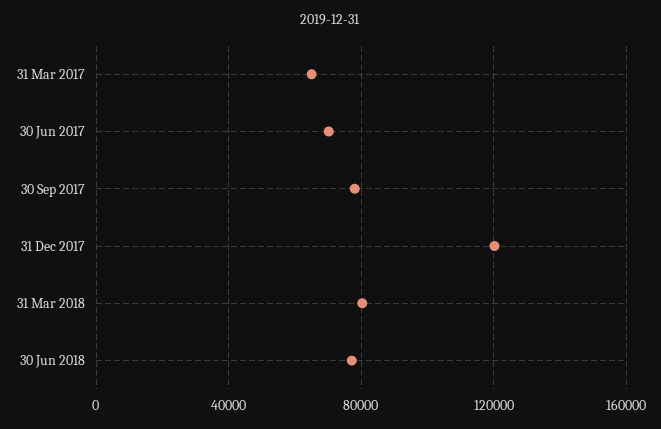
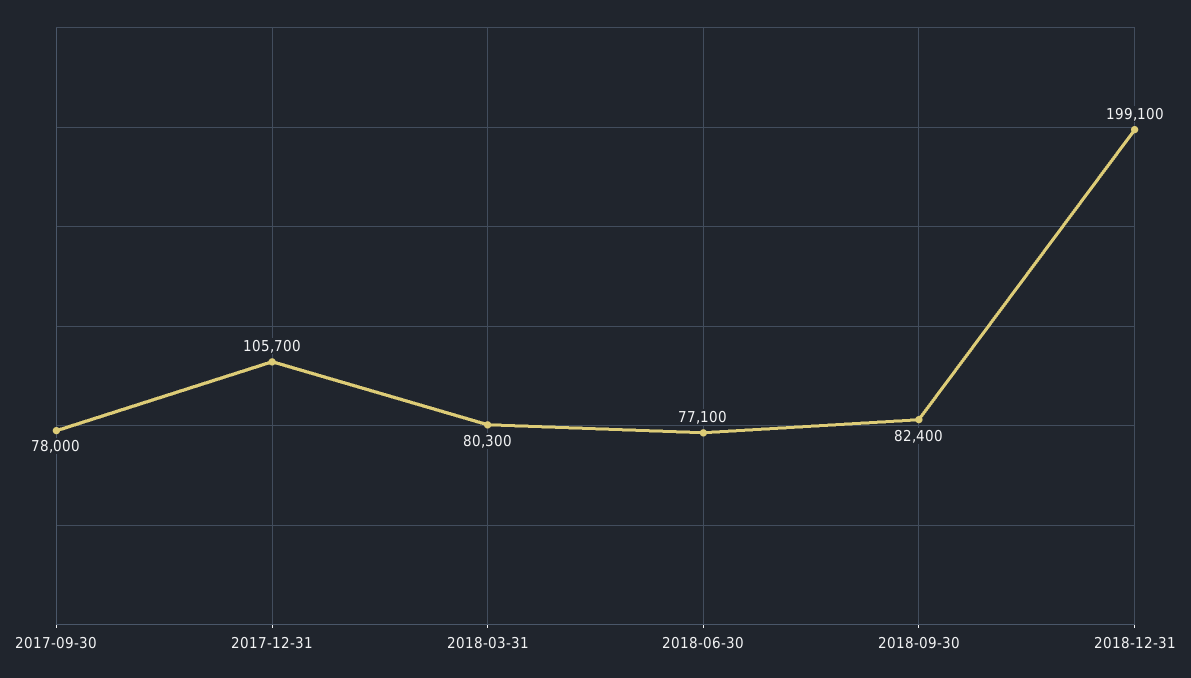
31 Mar 2017: 65000 -> none
30 Jun 2017: 70000 -> none
31 Dec 2017: 120000 -> 105700
2018-09-30: none -> 82400
2018-12-31: none -> 199100

